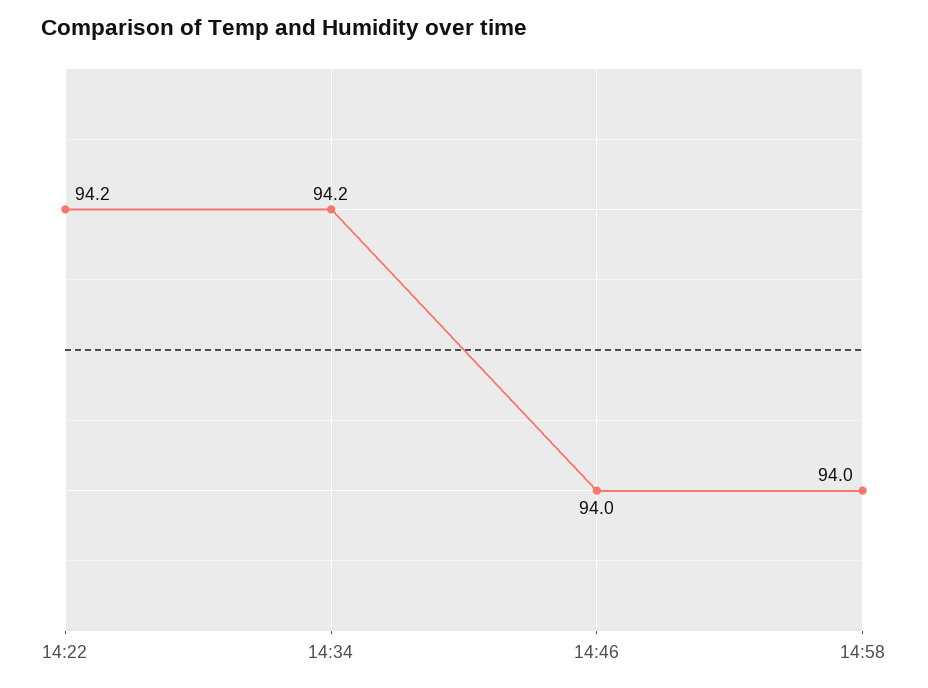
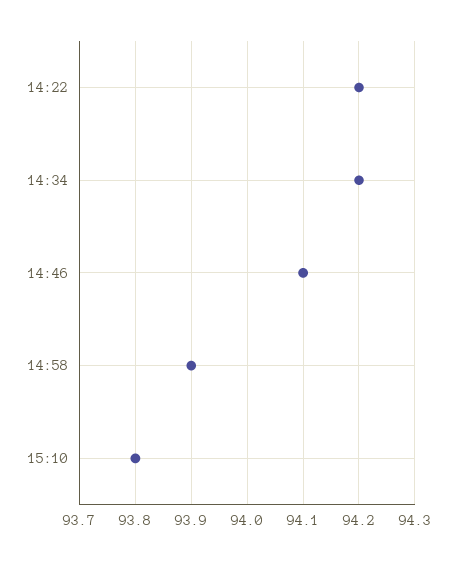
14:46: 94 -> 94.1
14:58: 94 -> 93.9
15:10: none -> 93.8

